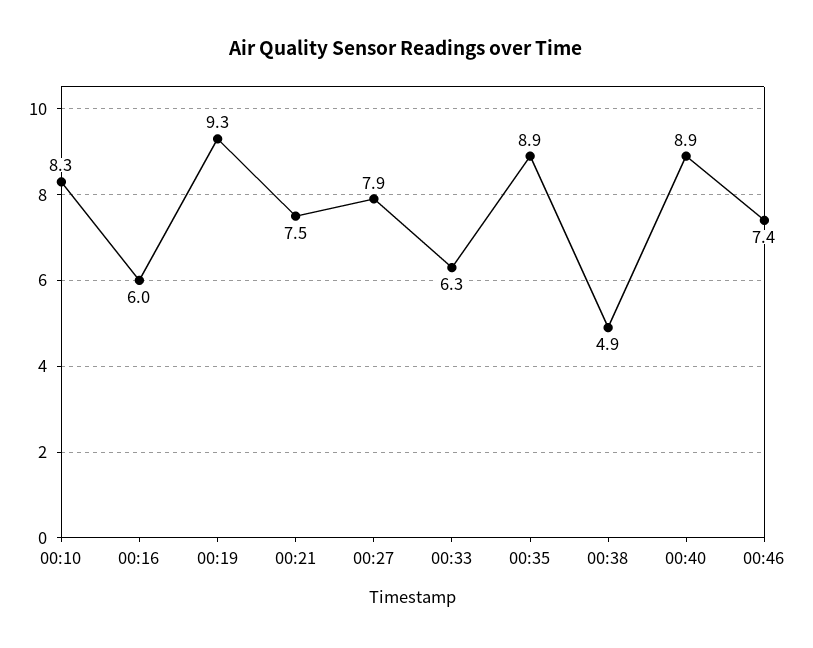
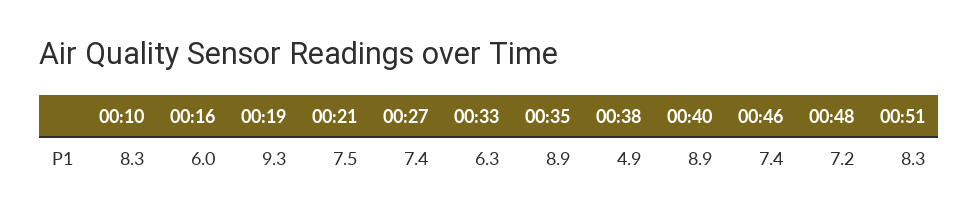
00:27: 7.9 -> 7.4
00:48: none -> 7.2
00:51: none -> 8.3

